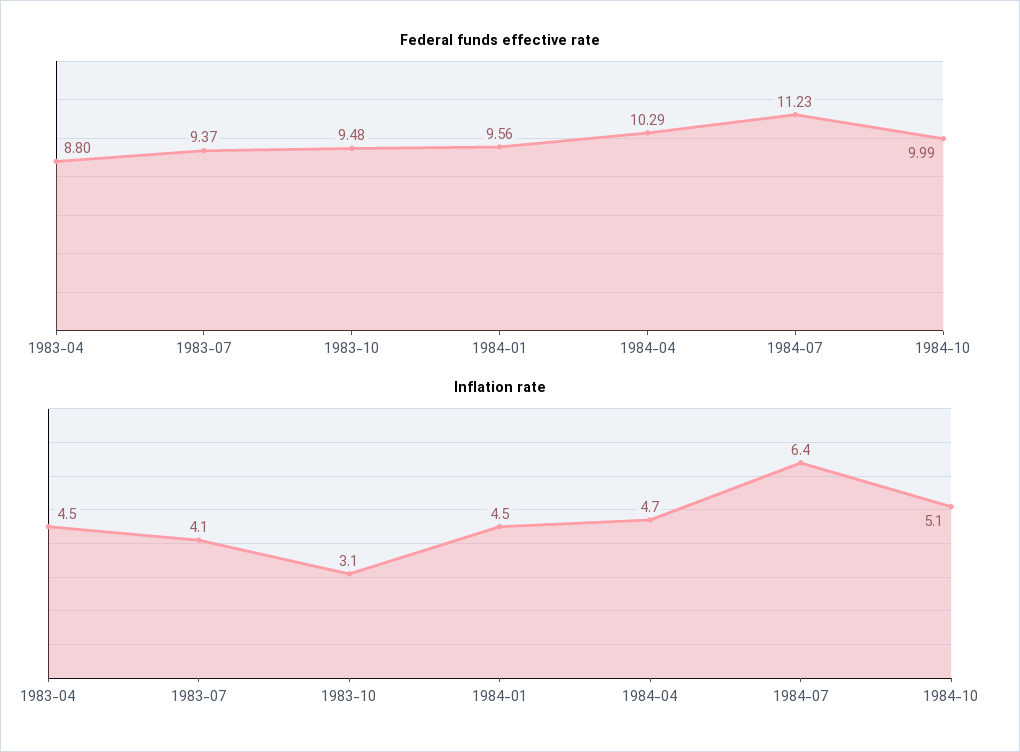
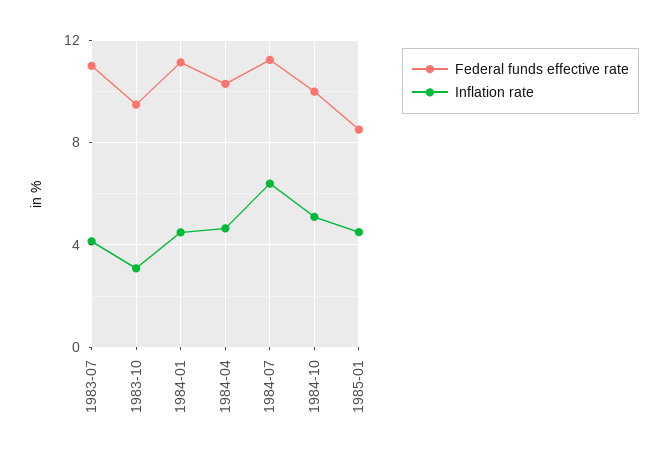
Federal funds effective rate, 1983-04: 8.8 -> none
Federal funds effective rate, 1983-07: 9.37 -> 11
Federal funds effective rate, 1984-01: 9.56 -> 11
Inflation rate, 1983-04: 4.5 -> none
Federal funds effective rate, 1985-01: none -> 8.5
Inflation rate, 1985-01: none -> 4.5

